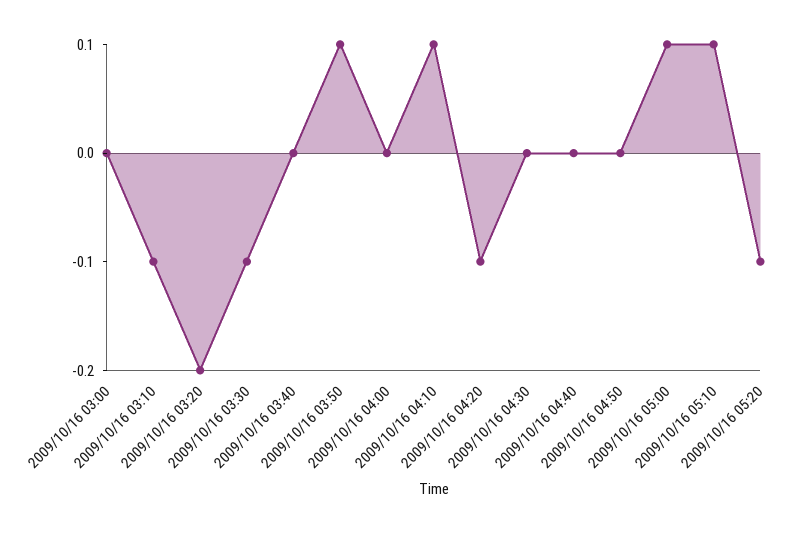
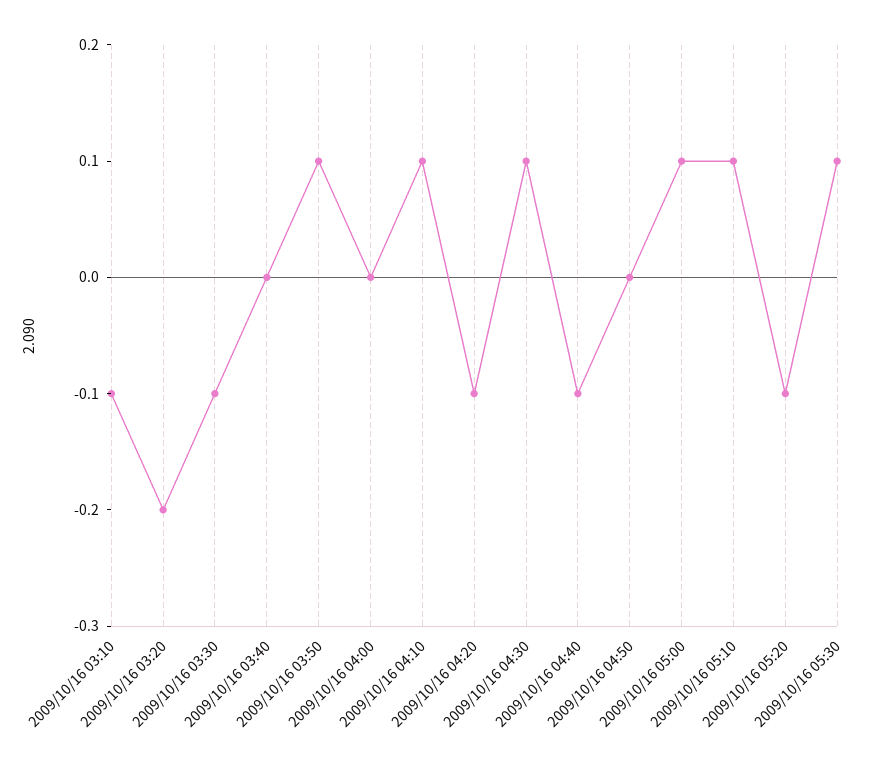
2009/10/16 03:00: 0 -> none
2009/10/16 04:30: 0 -> 0.1
2009/10/16 04:40: 0 -> -0.1
2009/10/16 05:30: none -> 0.1

